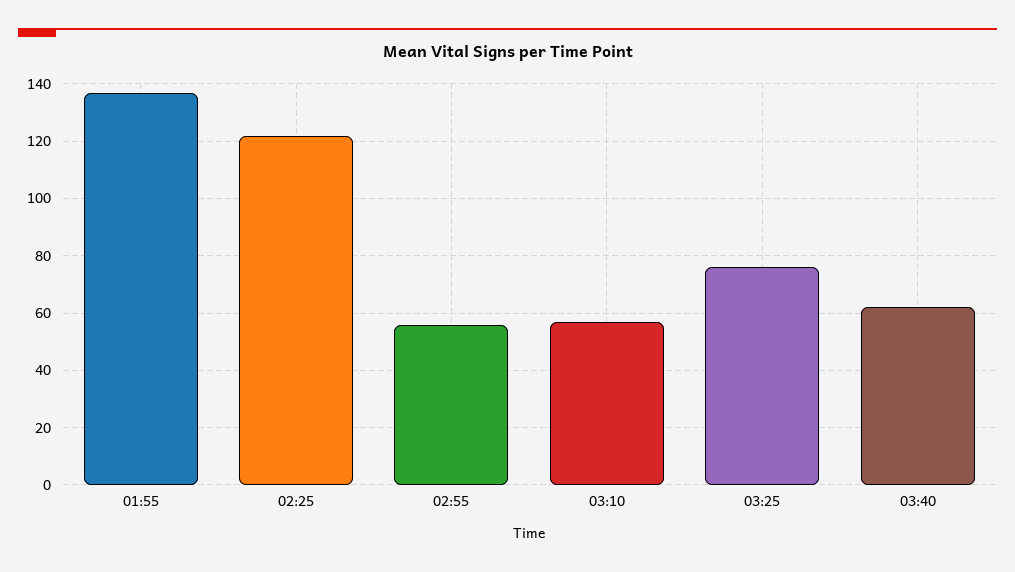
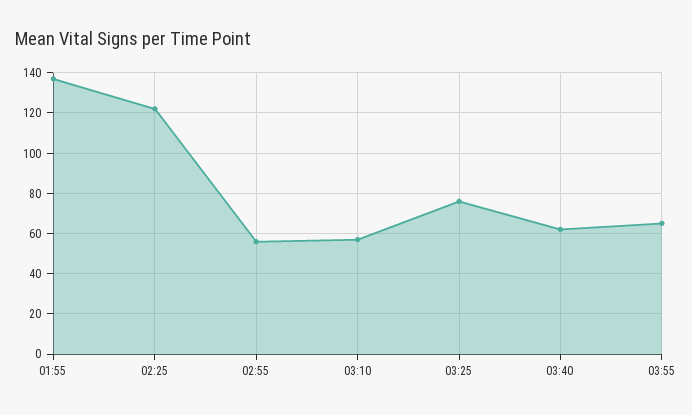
03:55: none -> 65

